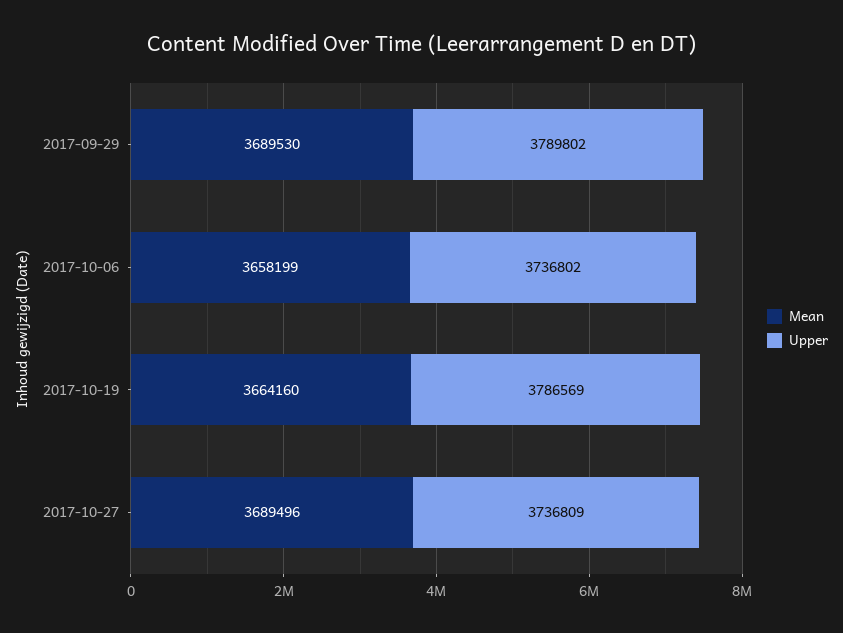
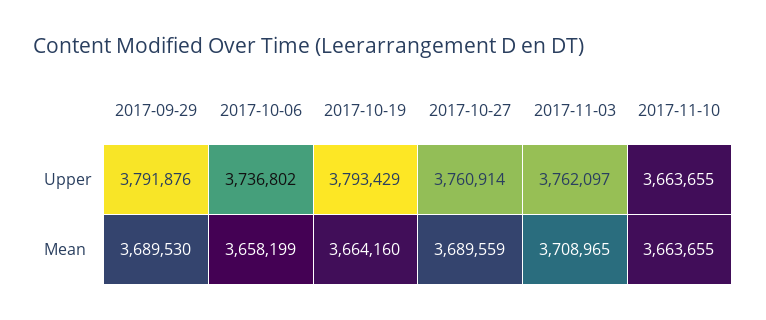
Upper, 2017-09-29: 3789802 -> 3791876
Upper, 2017-10-19: 3786569 -> 3793429
Mean, 2017-10-27: 3689496 -> 3689559
Upper, 2017-10-27: 3736809 -> 3760914
Upper, 2017-11-03: none -> 3762097
Upper, 2017-11-10: none -> 3663655
Mean, 2017-11-03: none -> 3708965
Mean, 2017-11-10: none -> 3663655

